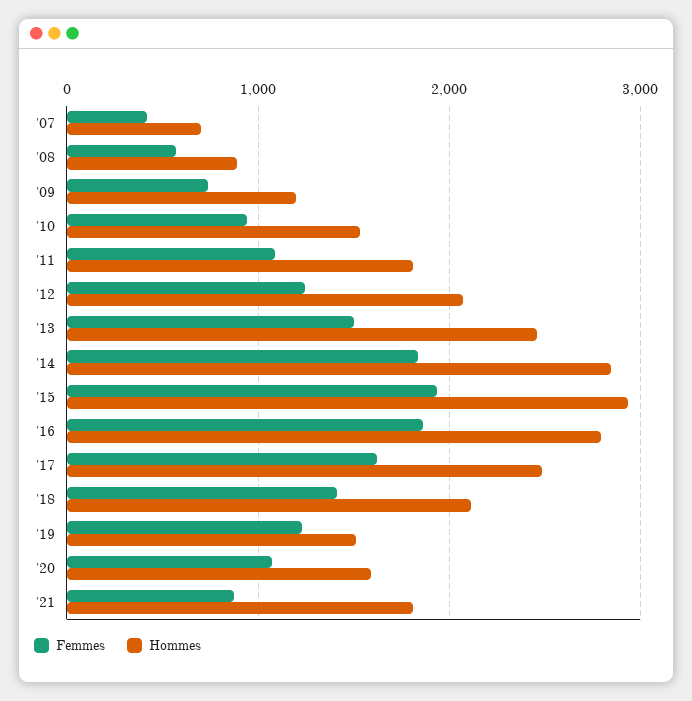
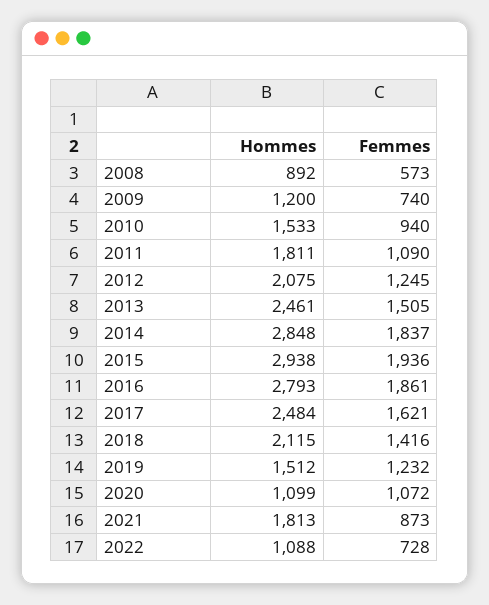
Femmes, '07: 400 -> none
Hommes, '07: 700 -> none
Hommes, '20: 1600 -> 1099
Hommes, 2022: none -> 1088
Femmes, 2022: none -> 728

